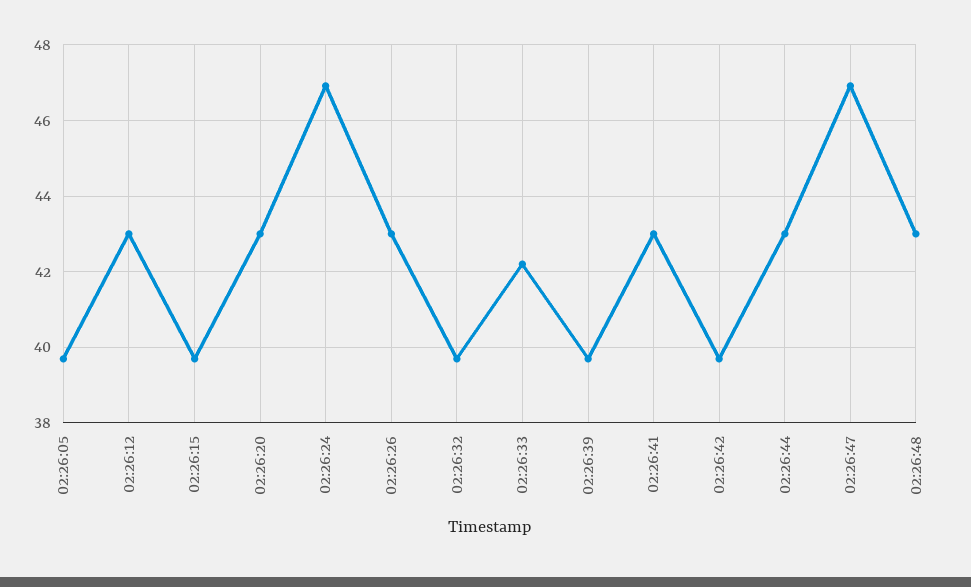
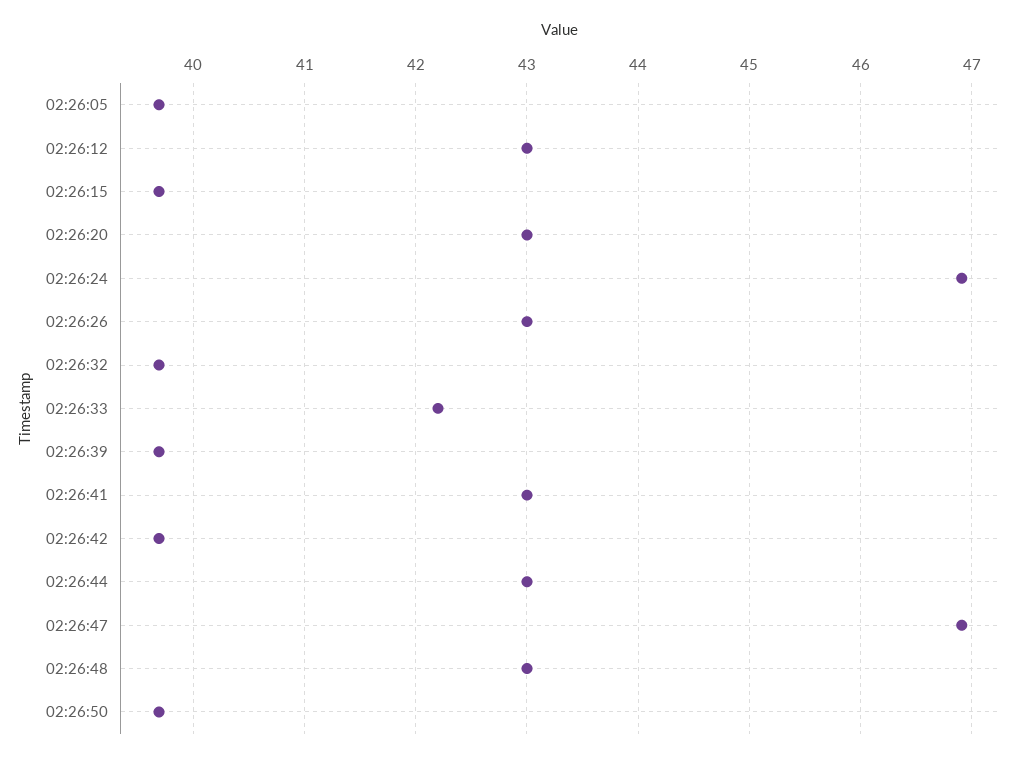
02:26:50: none -> 39.7

